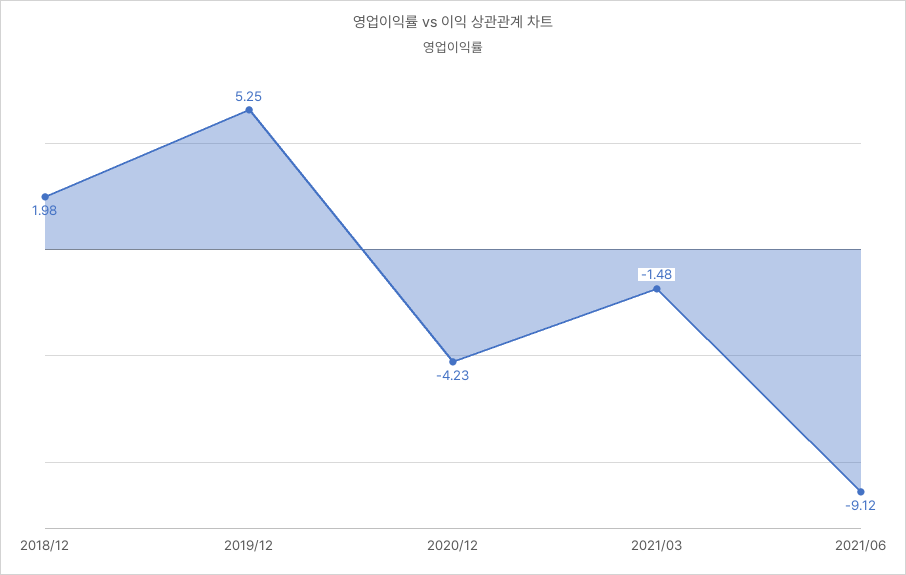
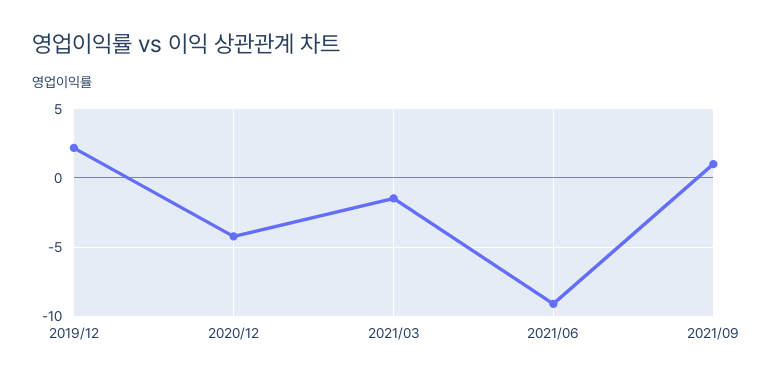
2018/12: 1.98 -> none
2019/12: 5.25 -> 2
2021/09: none -> 1

